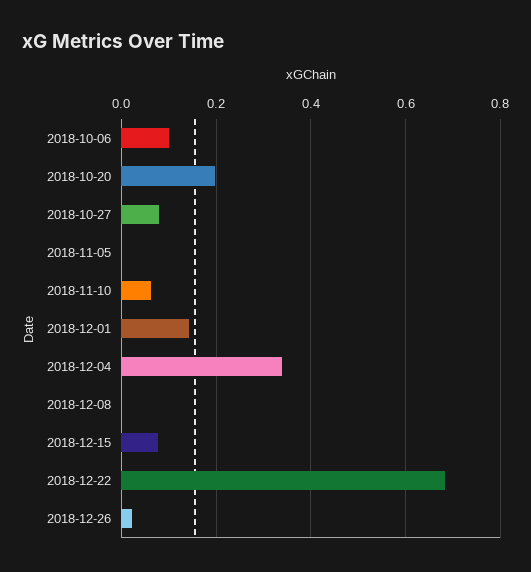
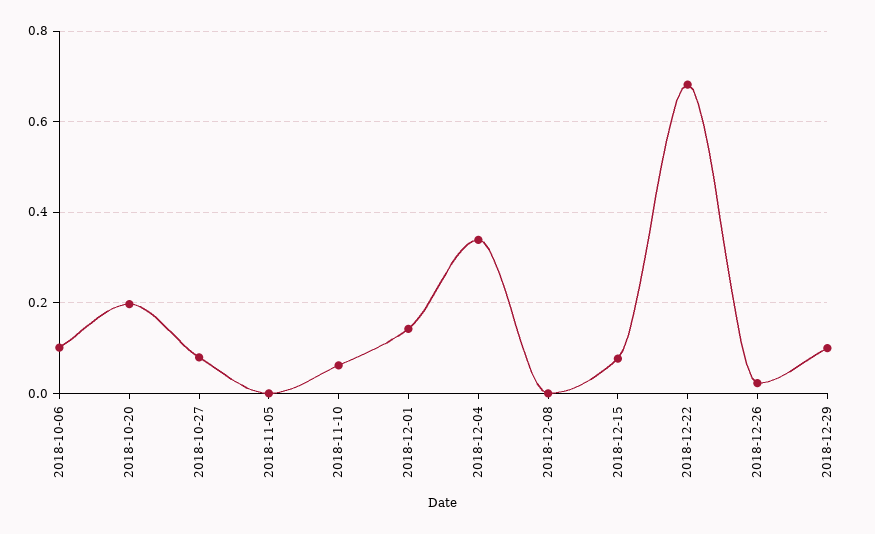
2018-12-29: none -> 0.1

